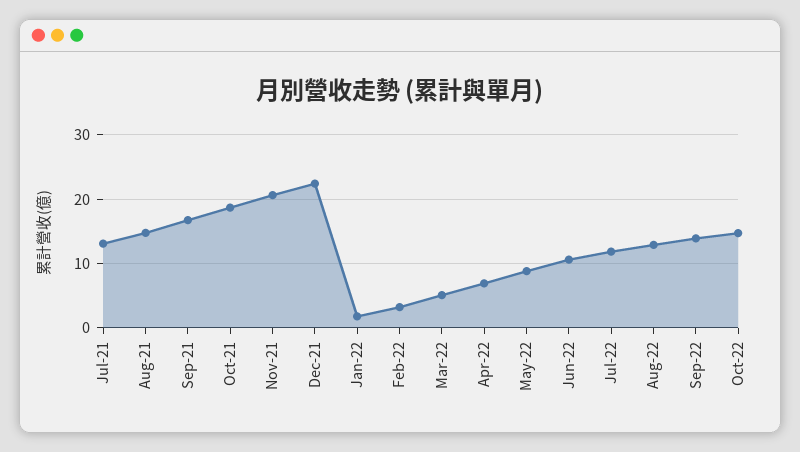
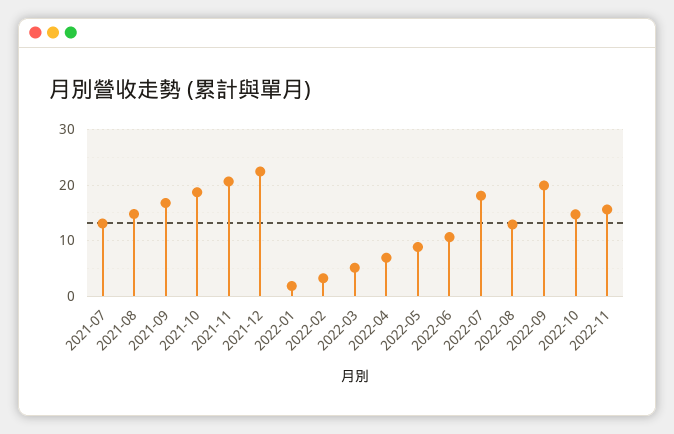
Jul-22: 12 -> 18
Sep-22: 14 -> 20
2022-11: none -> 16

